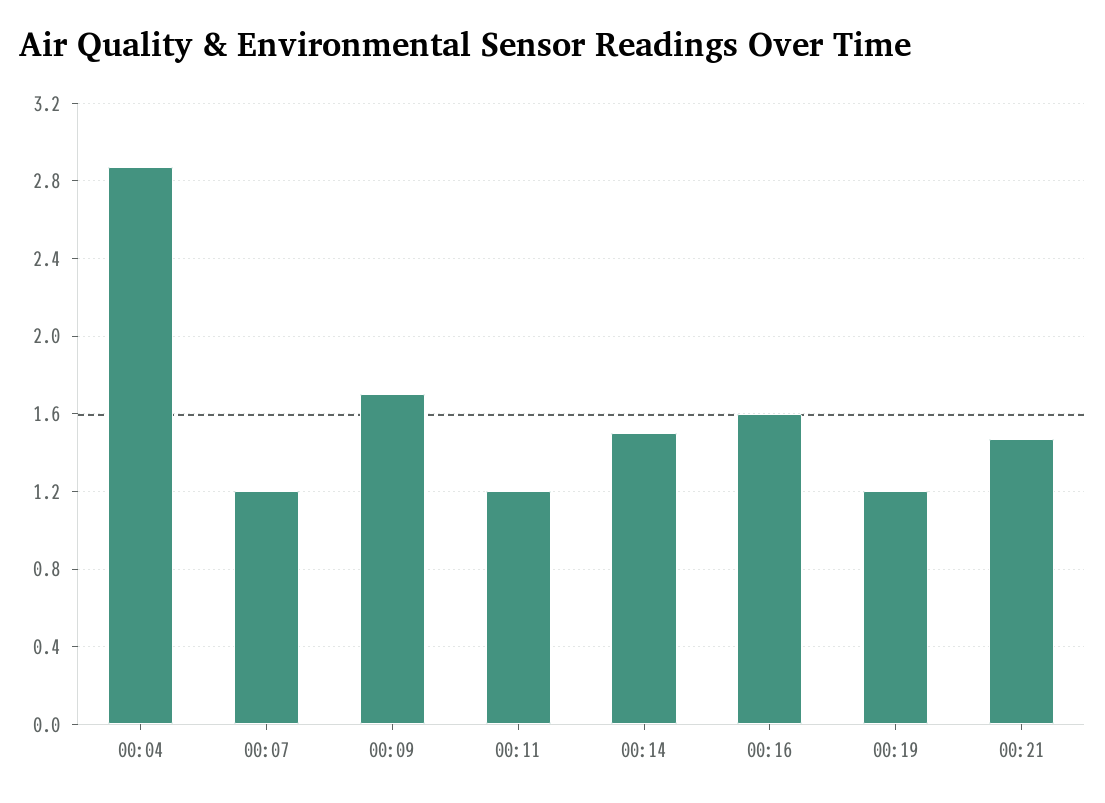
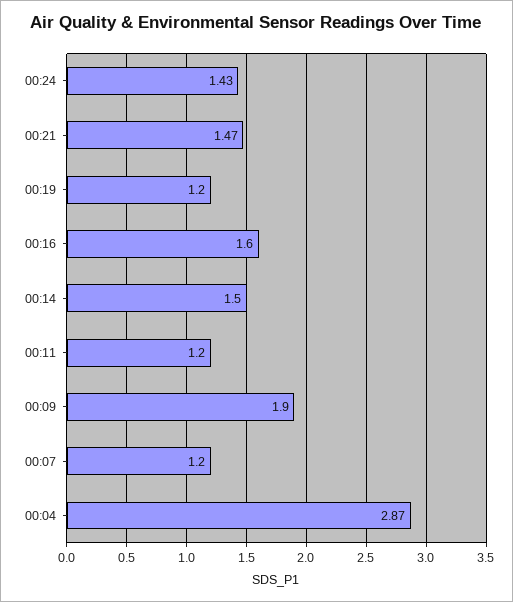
00:09: 1.7 -> 1.9
00:24: none -> 1.43

